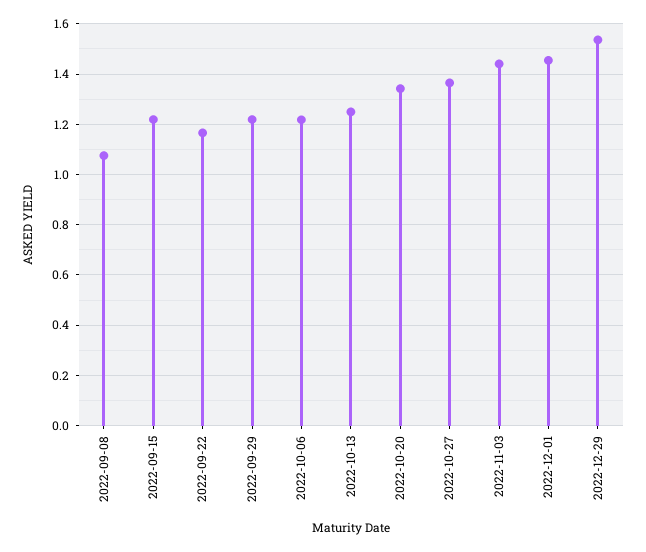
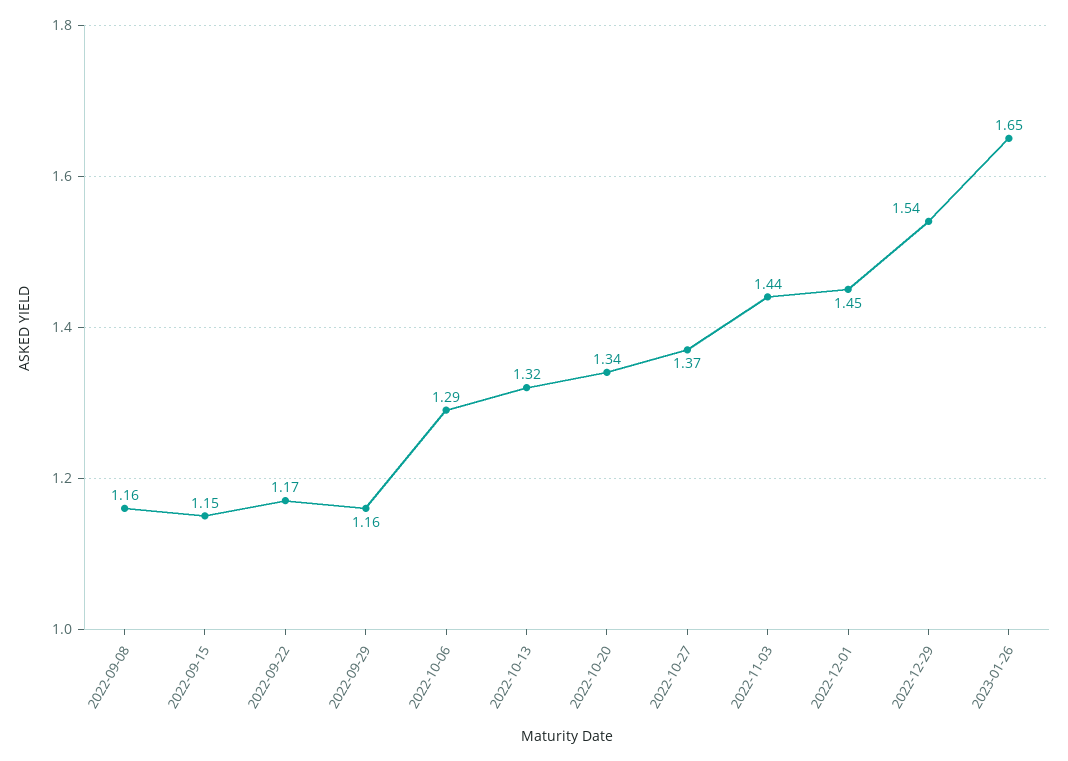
2022-09-08: 1.075 -> 1.16
2022-09-15: 1.225 -> 1.15
2022-09-29: 1.225 -> 1.16
2022-10-06: 1.225 -> 1.29
2022-10-13: 1.25 -> 1.32
2023-01-26: none -> 1.65

